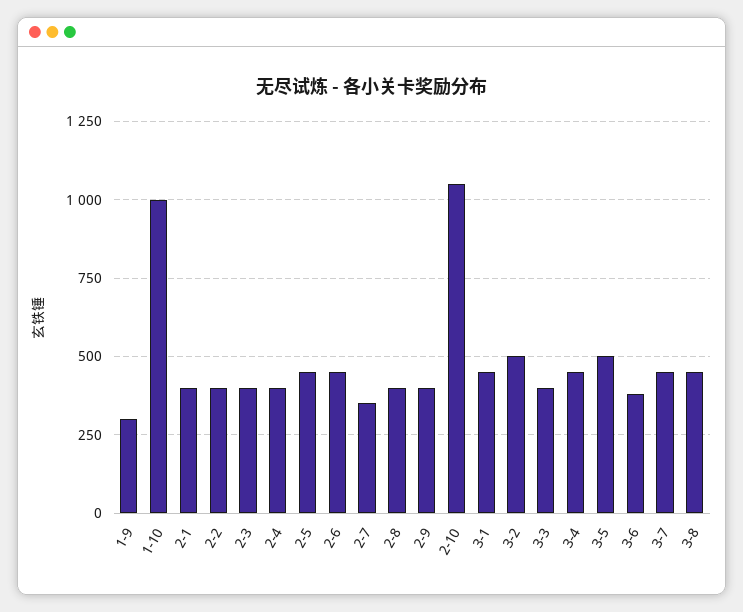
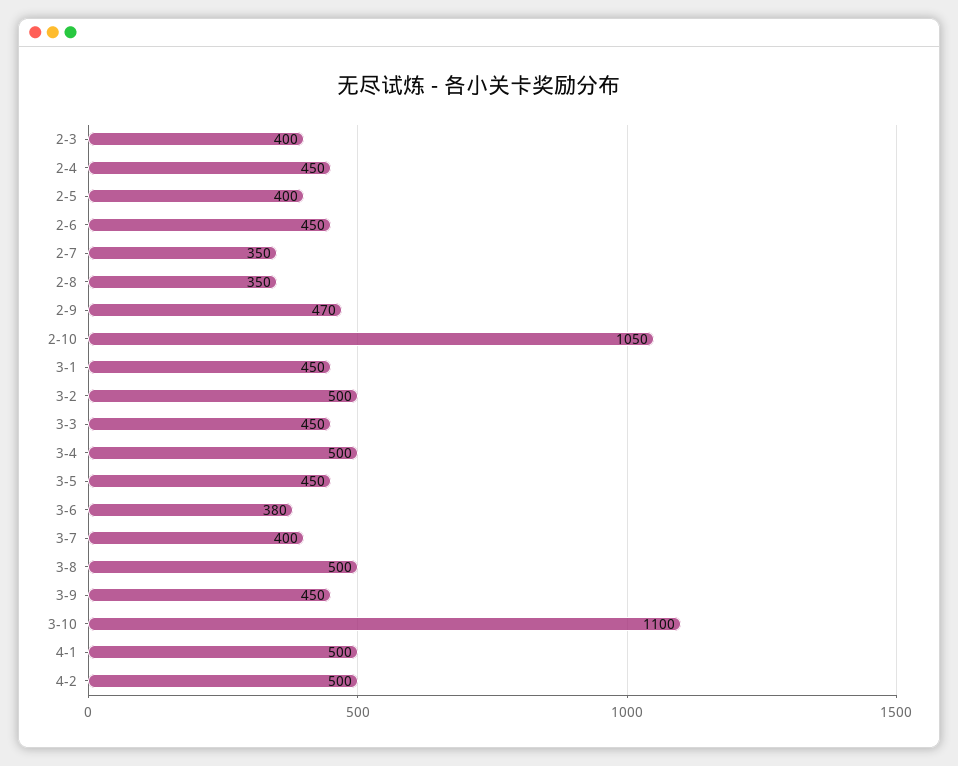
1-9: 300 -> none
1-10: 1000 -> none
2-1: 400 -> none
2-2: 400 -> none
2-4: 400 -> 450
2-5: 450 -> 400
2-8: 400 -> 350
2-9: 400 -> 470
3-3: 400 -> 450
3-4: 450 -> 500
3-5: 500 -> 450
3-7: 450 -> 400
3-8: 450 -> 500
3-9: none -> 450
3-10: none -> 1100
4-1: none -> 500
4-2: none -> 500

